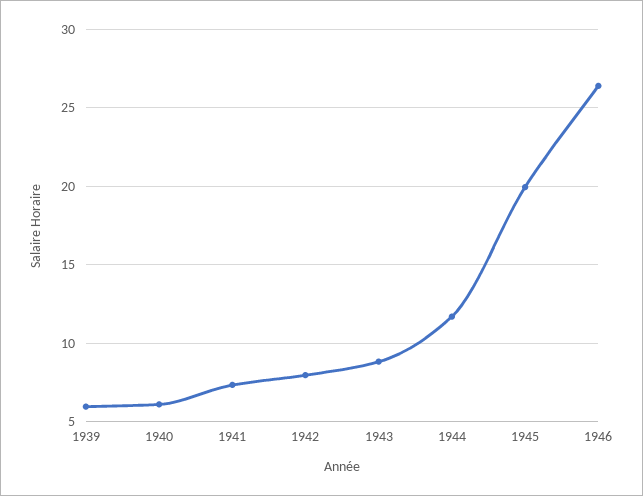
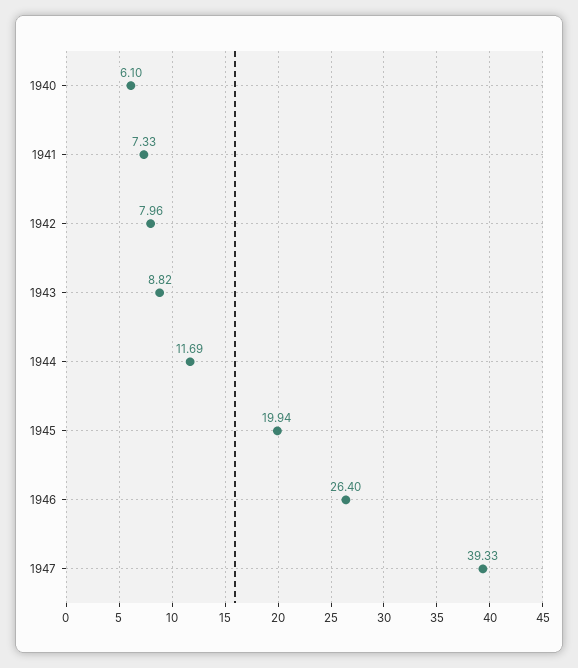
1939: 6 -> none
1947: none -> 39.33

